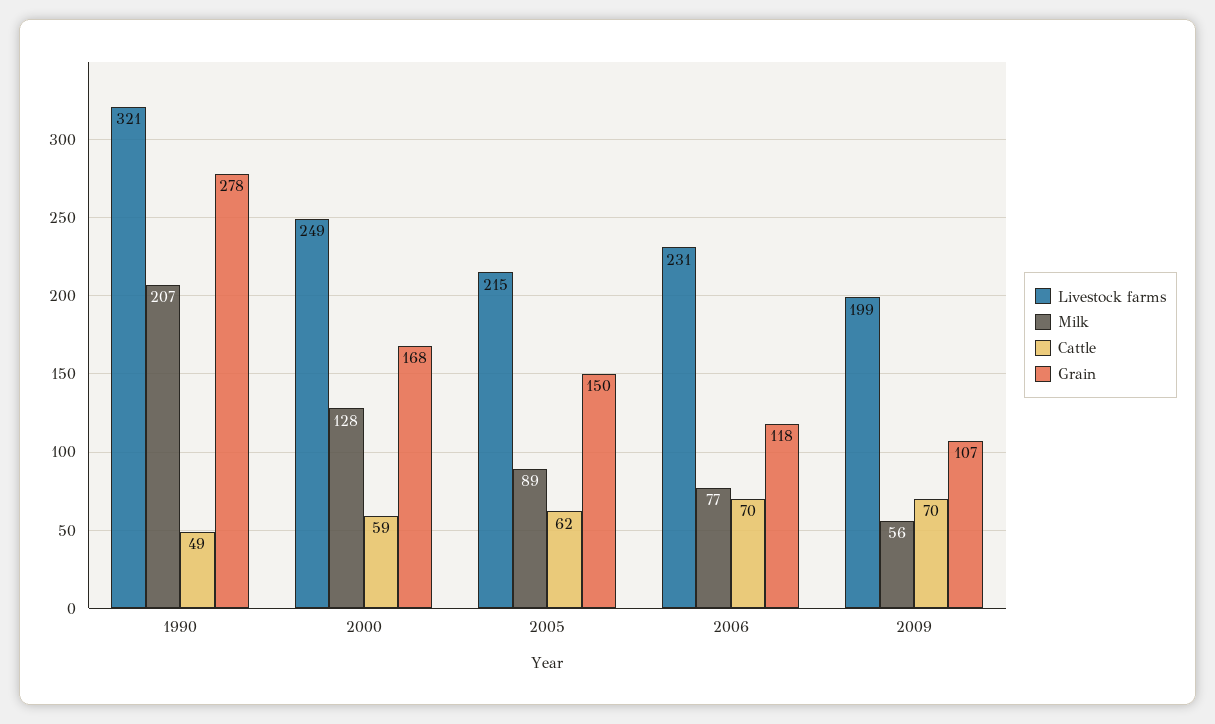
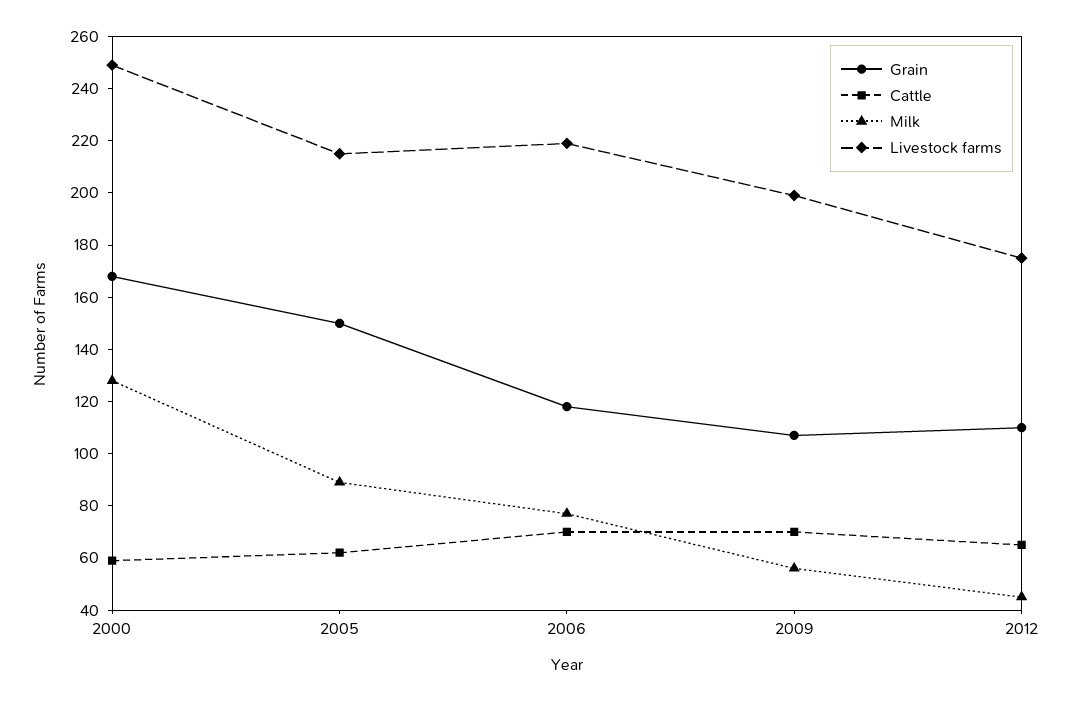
Livestock farms, 1990: 321 -> none
Milk, 1990: 207 -> none
Cattle, 1990: 49 -> none
Grain, 1990: 278 -> none
Livestock farms, 2006: 231 -> 220
Grain, 2012: none -> 110
Cattle, 2012: none -> 65
Milk, 2012: none -> 45
Livestock farms, 2012: none -> 175

